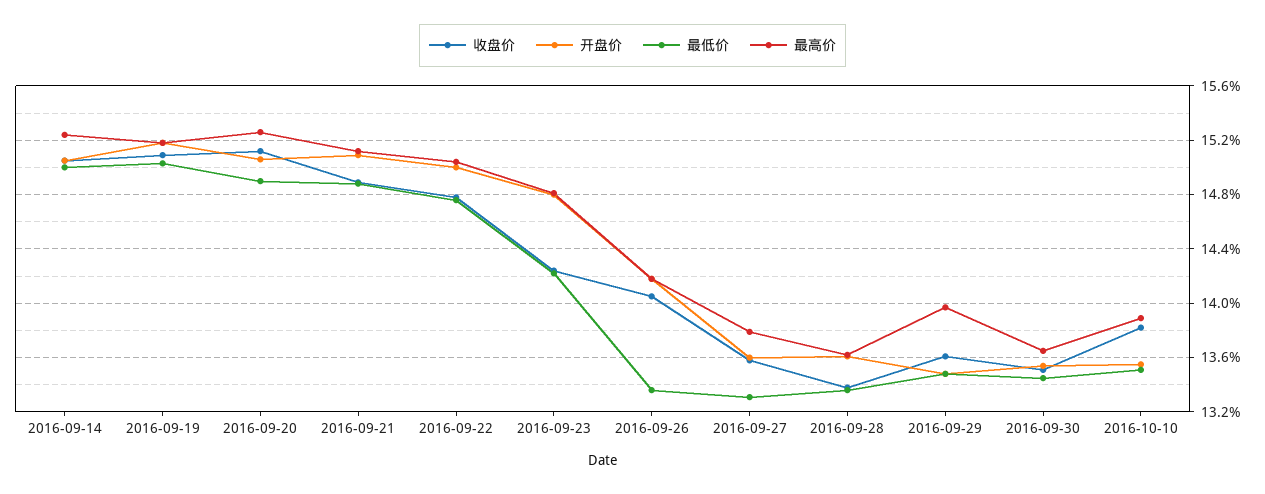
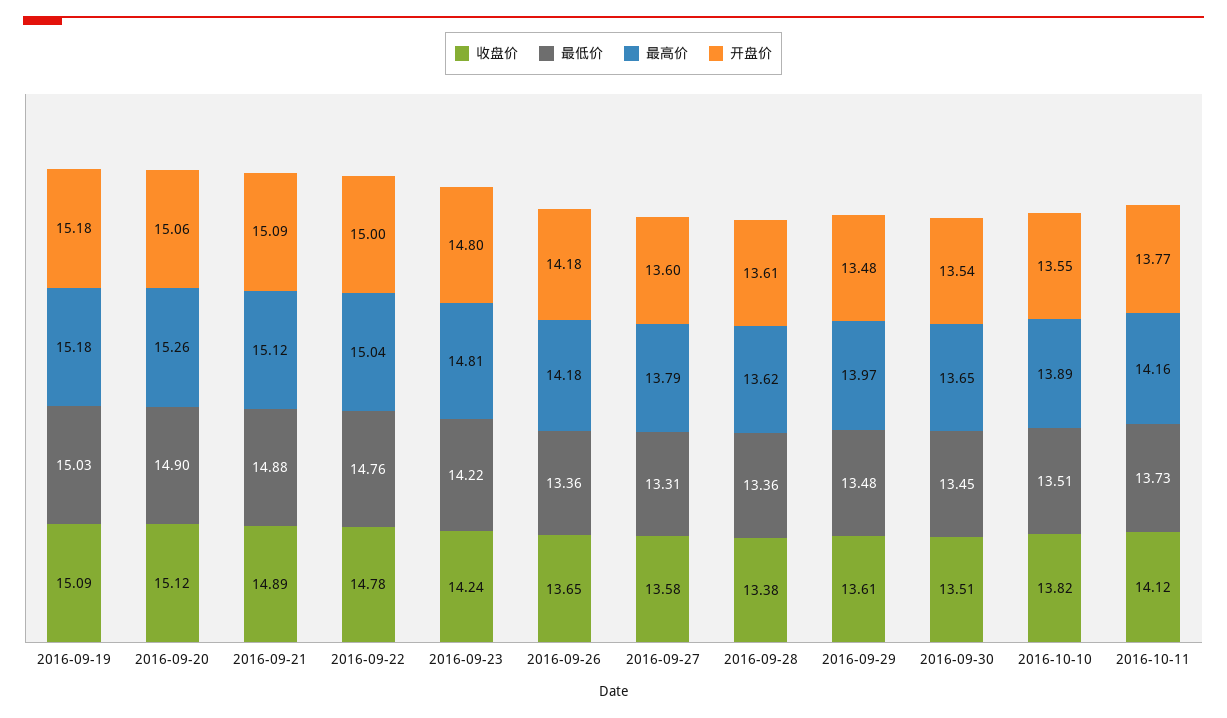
收盘价, 2016-09-14: 15.05 -> none
开盘价, 2016-09-14: 15.05 -> none
最低价, 2016-09-14: 15 -> none
最高价, 2016-09-14: 15.25 -> none
收盘价, 2016-09-26: 14.05 -> 13.65
收盘价, 2016-10-11: none -> 14.12
最低价, 2016-10-11: none -> 13.73
最高价, 2016-10-11: none -> 14.16
开盘价, 2016-10-11: none -> 13.77

